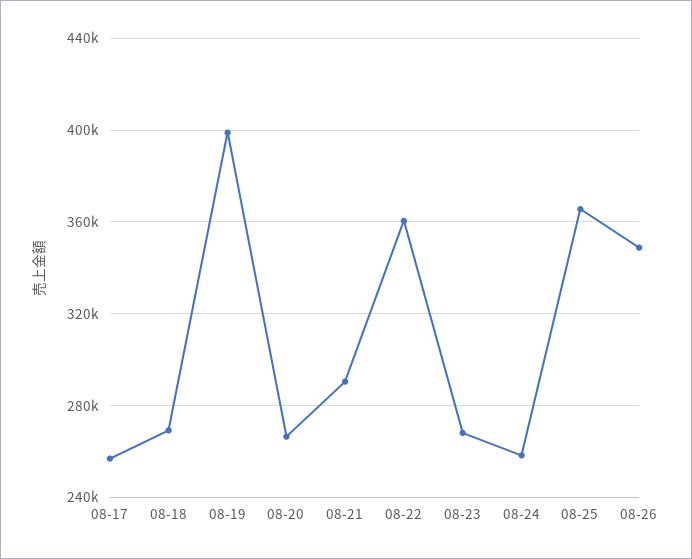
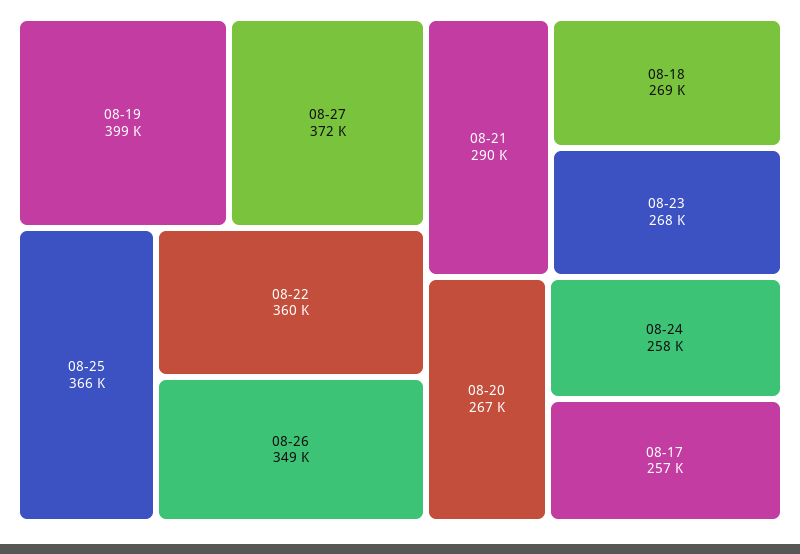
08-27: none -> 372000

